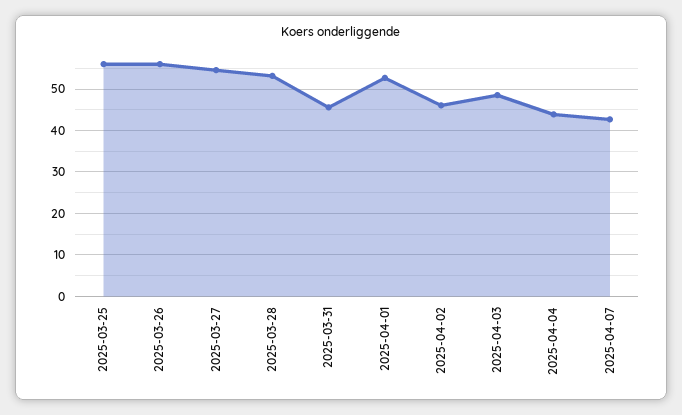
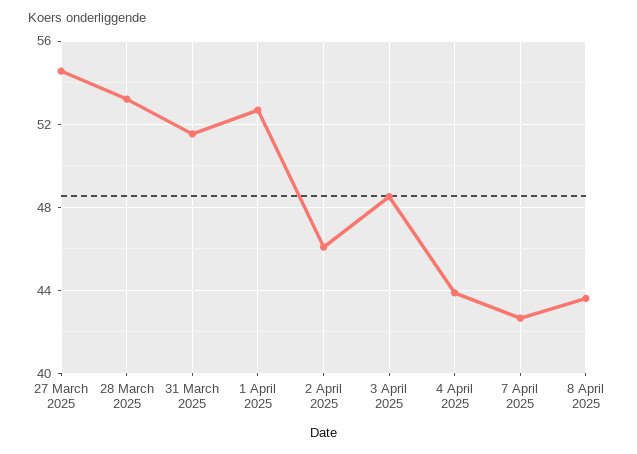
2025-03-25: 56 -> none
2025-03-26: 56 -> none
2025-03-31: 46 -> 51.5
8 April 2025: none -> 43.5

